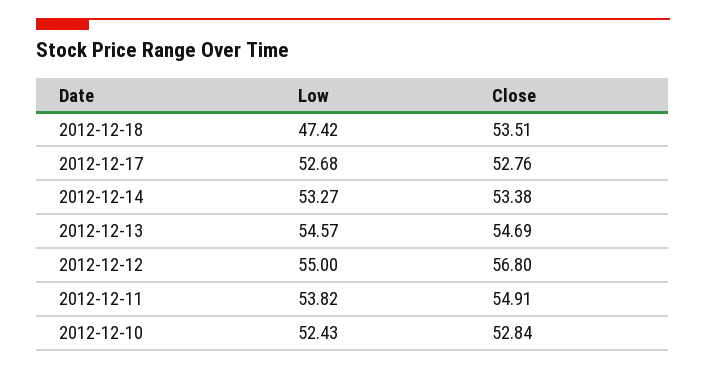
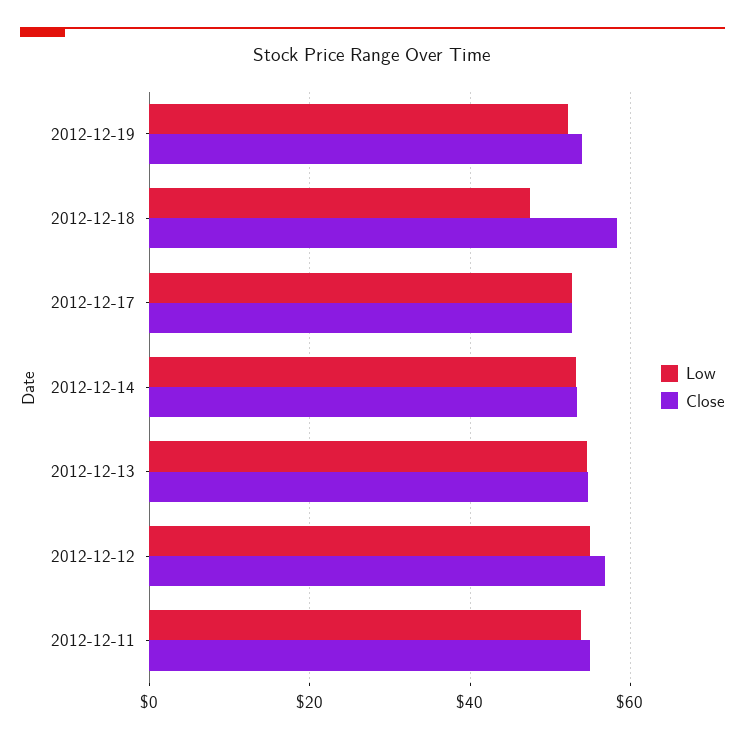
Close, 2012-12-18: 53.51 -> 58
Low, 2012-12-10: 52.43 -> none
Close, 2012-12-10: 52.84 -> none
Low, 2012-12-19: none -> 52
Close, 2012-12-19: none -> 54

